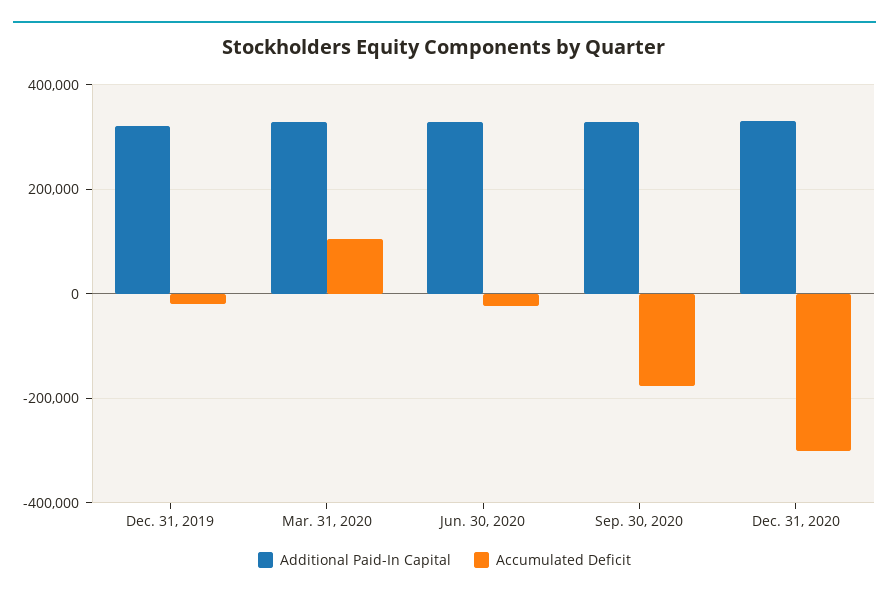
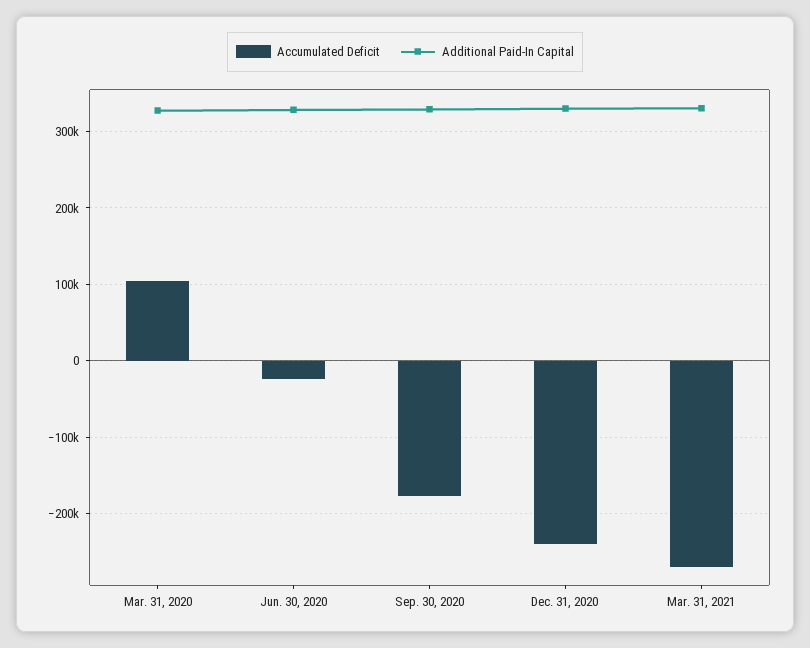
Additional Paid-In Capital, Dec. 31, 2019: 320000 -> none
Accumulated Deficit, Dec. 31, 2019: -20000 -> none
Accumulated Deficit, Dec. 31, 2020: -300000 -> -240000
Accumulated Deficit, Mar. 31, 2021: none -> -270000
Additional Paid-In Capital, Mar. 31, 2021: none -> 330000

